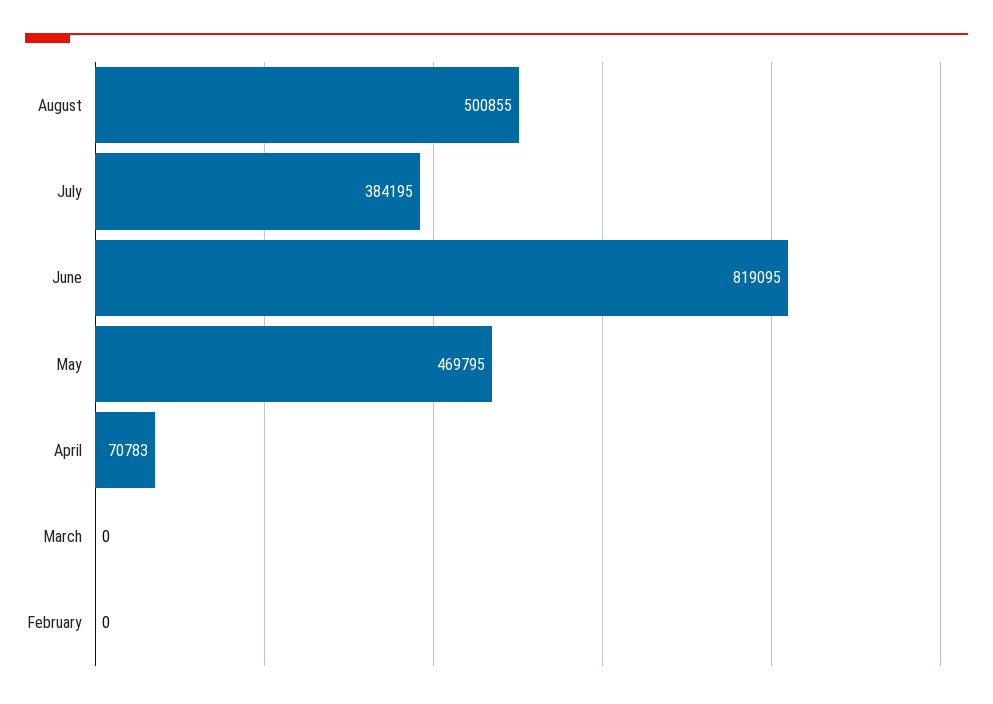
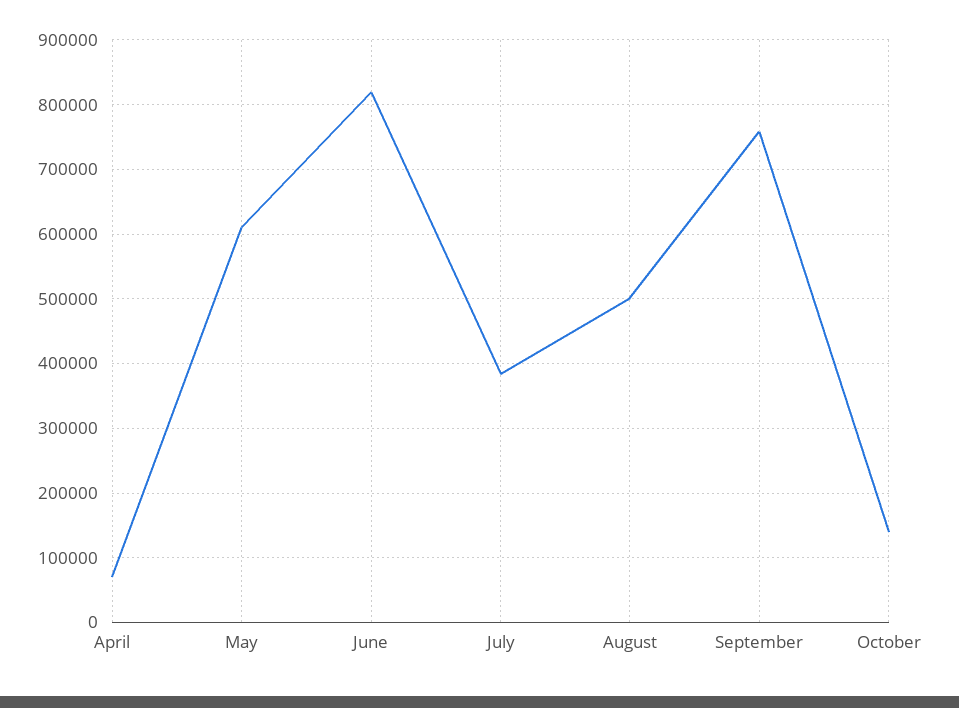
May: 469795 -> 610000
March: 0 -> none
February: 0 -> none
September: none -> 760000
October: none -> 140000

